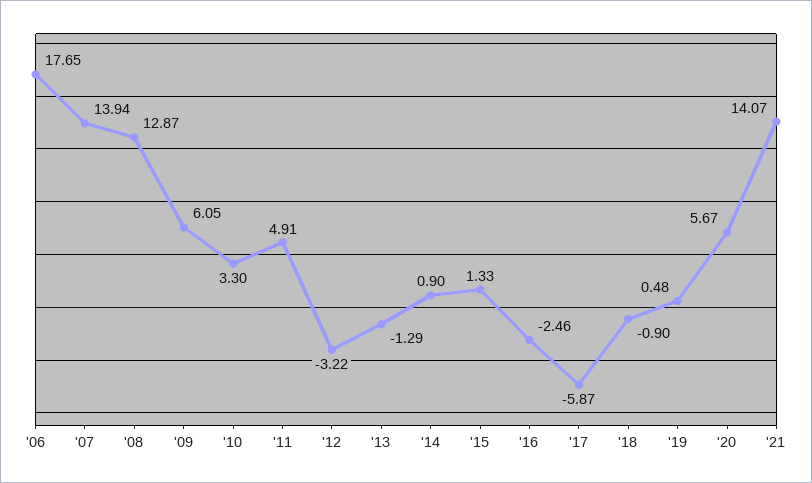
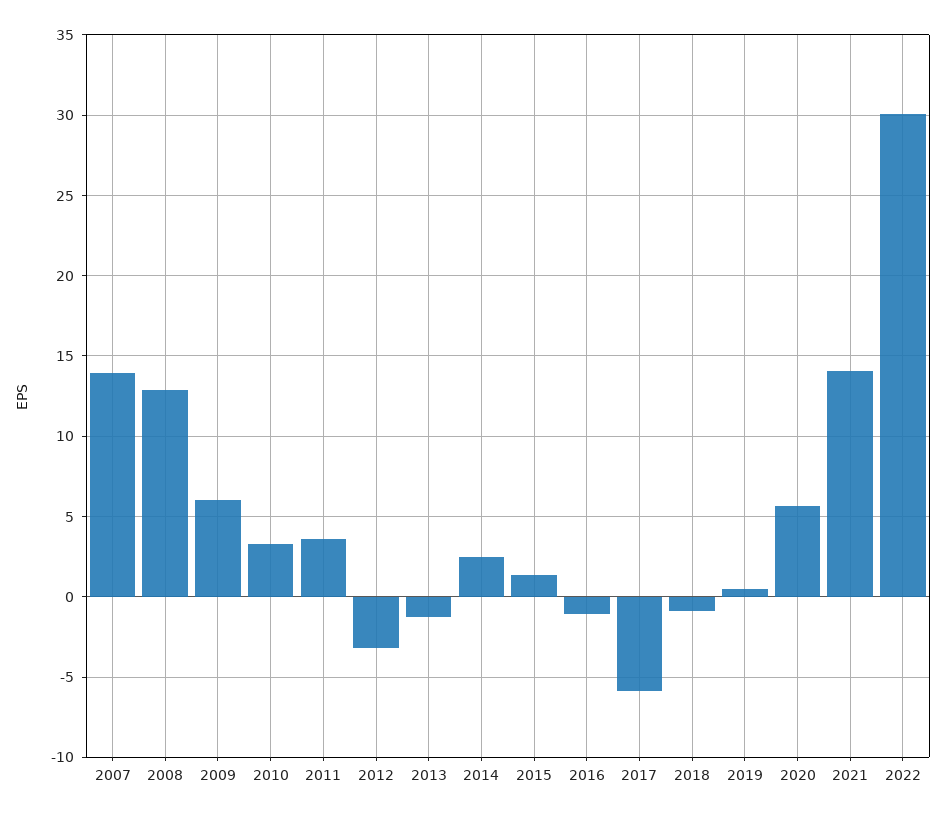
'06: 17.65 -> none
'11: 4.91 -> 3.5
'14: 0.9 -> 2.5
'16: -2.46 -> -1
2022: none -> 30

